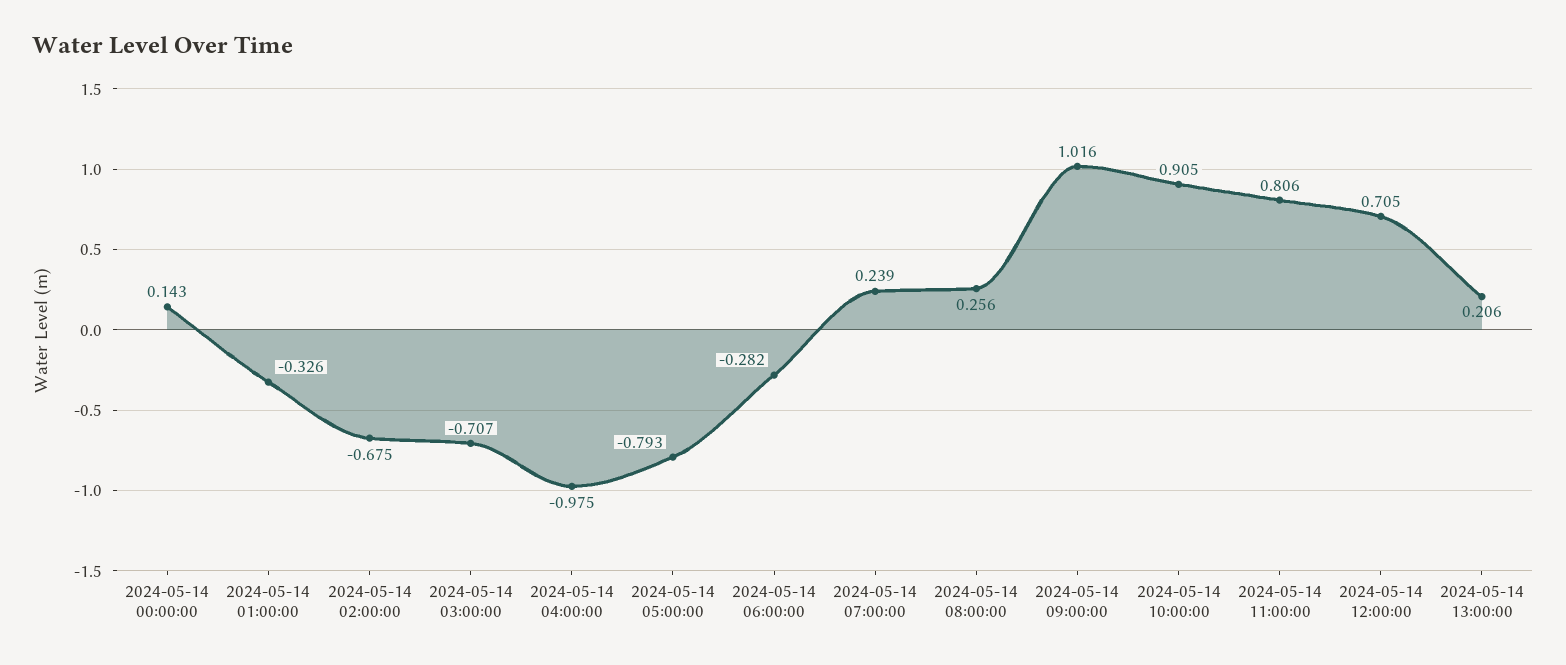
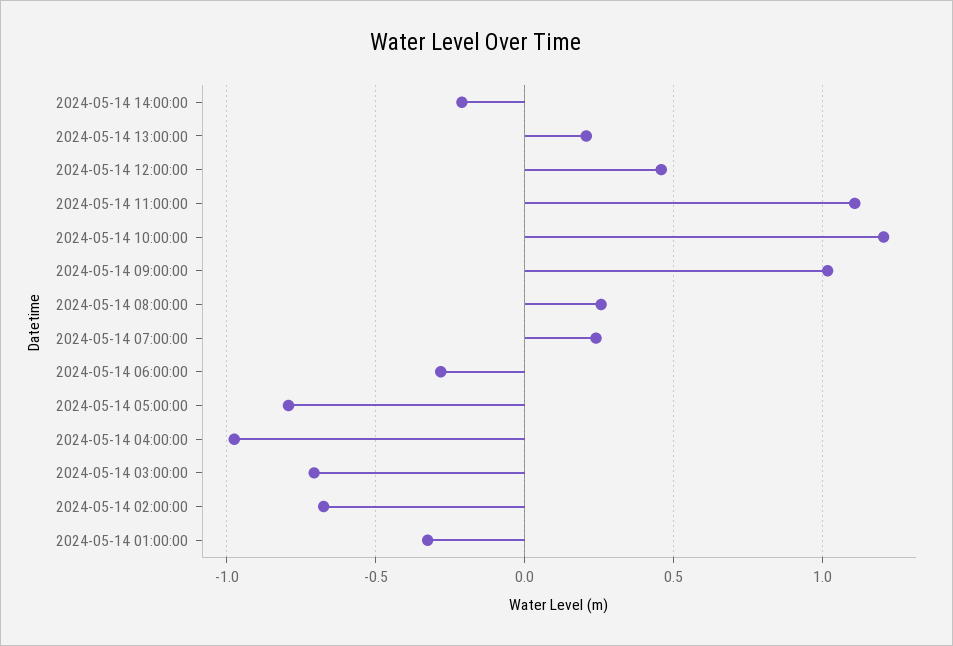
2024-05-14 00:00:00: 0.143 -> none
2024-05-14 10:00:00: 0.905 -> 1.2
2024-05-14 11:00:00: 0.806 -> 1.1
2024-05-14 12:00:00: 0.705 -> 0.45
2024-05-14 14:00:00: none -> -0.2

